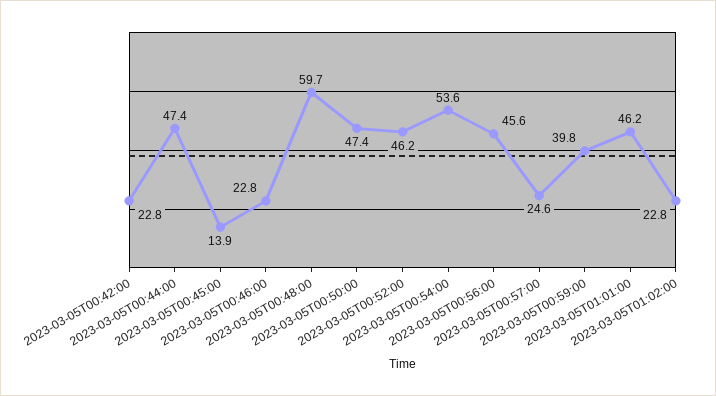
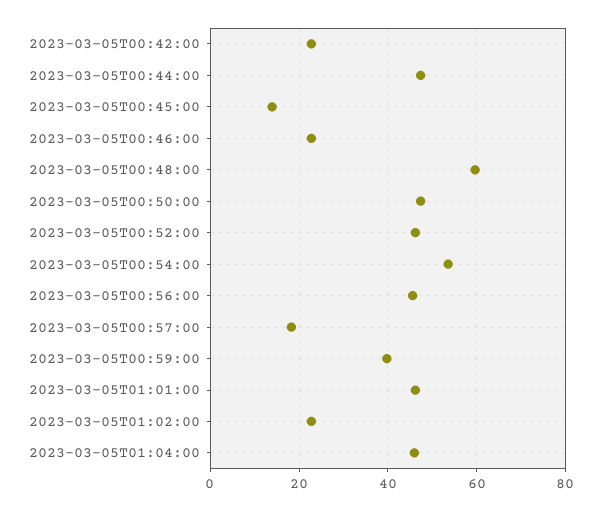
2023-03-05T00:57:00: 24.6 -> 18
2023-03-05T01:04:00: none -> 46

